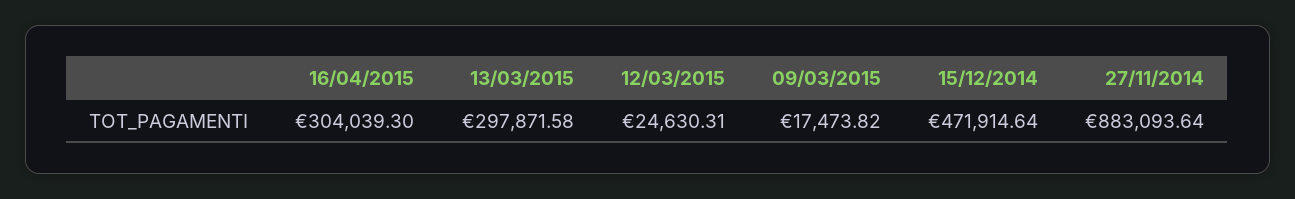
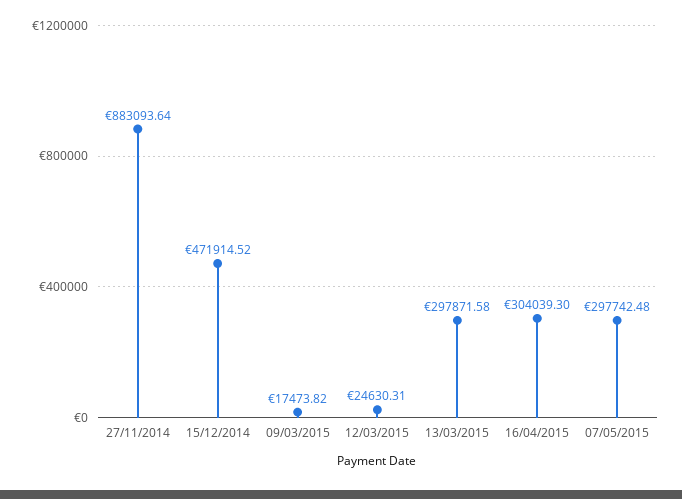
15/12/2014: 471914.64 -> 471914.52
07/05/2015: none -> 297742.48

